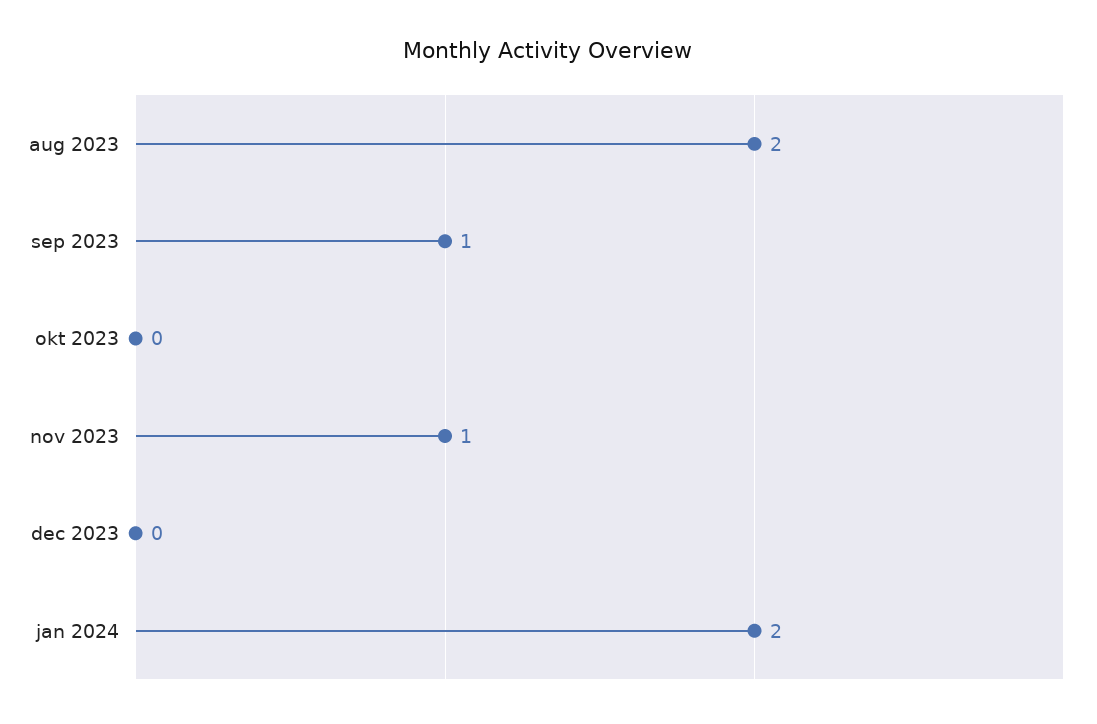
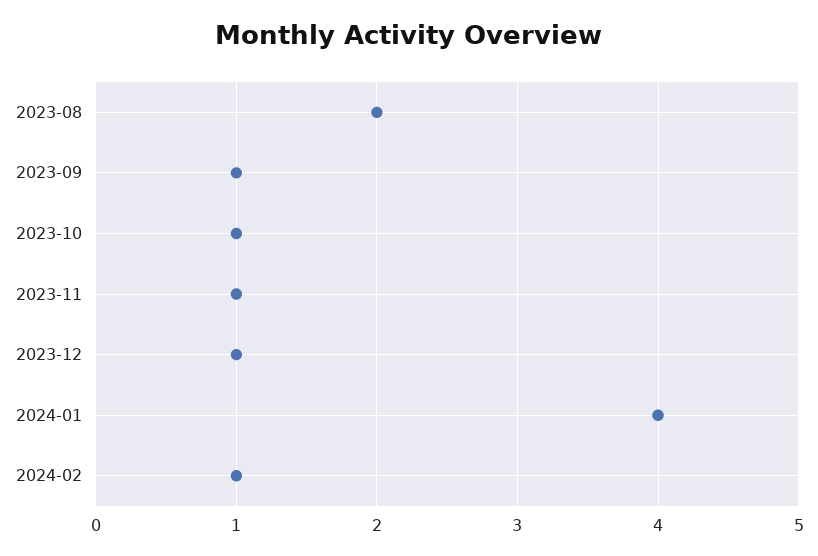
okt 2023: 0 -> 1
dec 2023: 0 -> 1
jan 2024: 2 -> 4
2024-02: none -> 1

